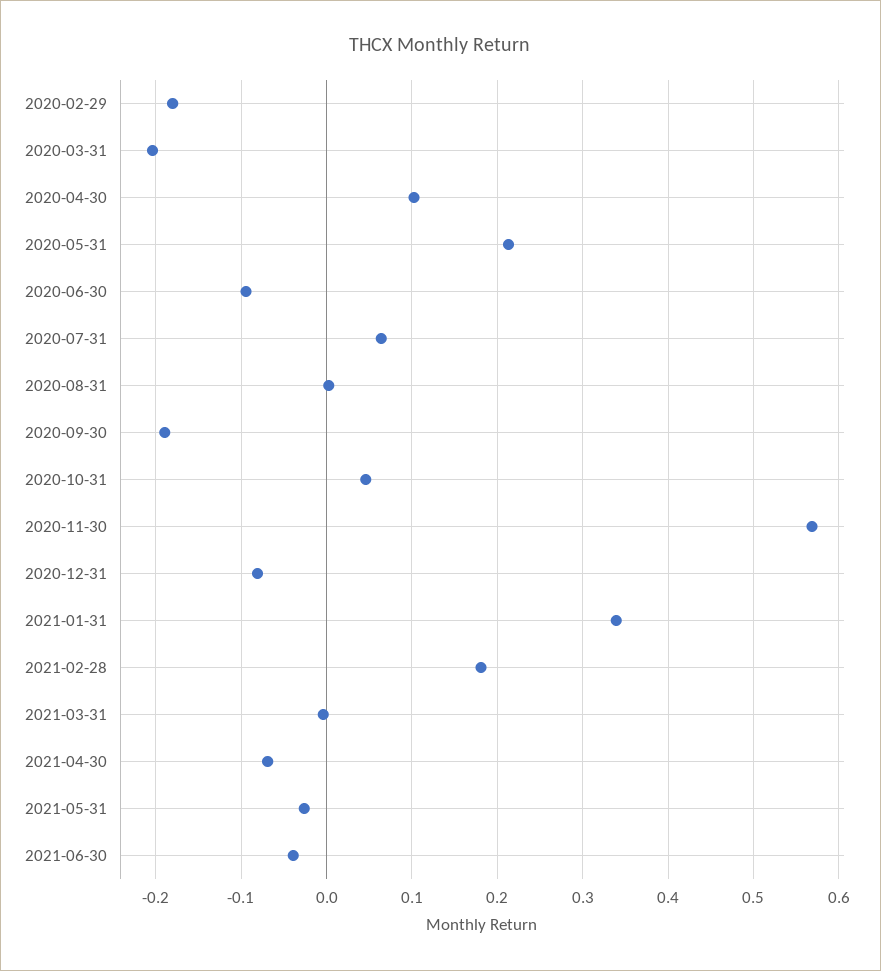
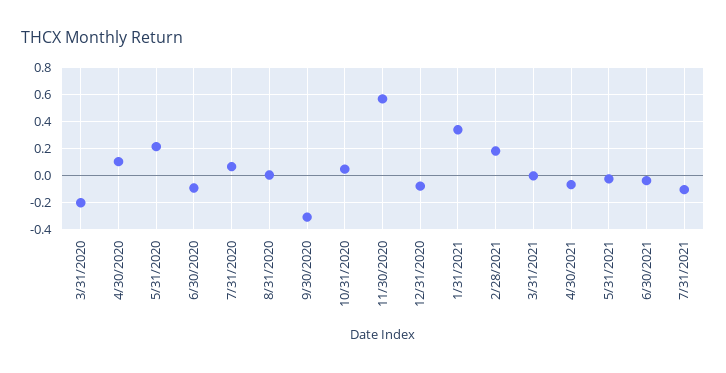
2020-02-29: -0.18 -> none
2020-09-30: -0.19 -> -0.3
7/31/2021: none -> -0.1

